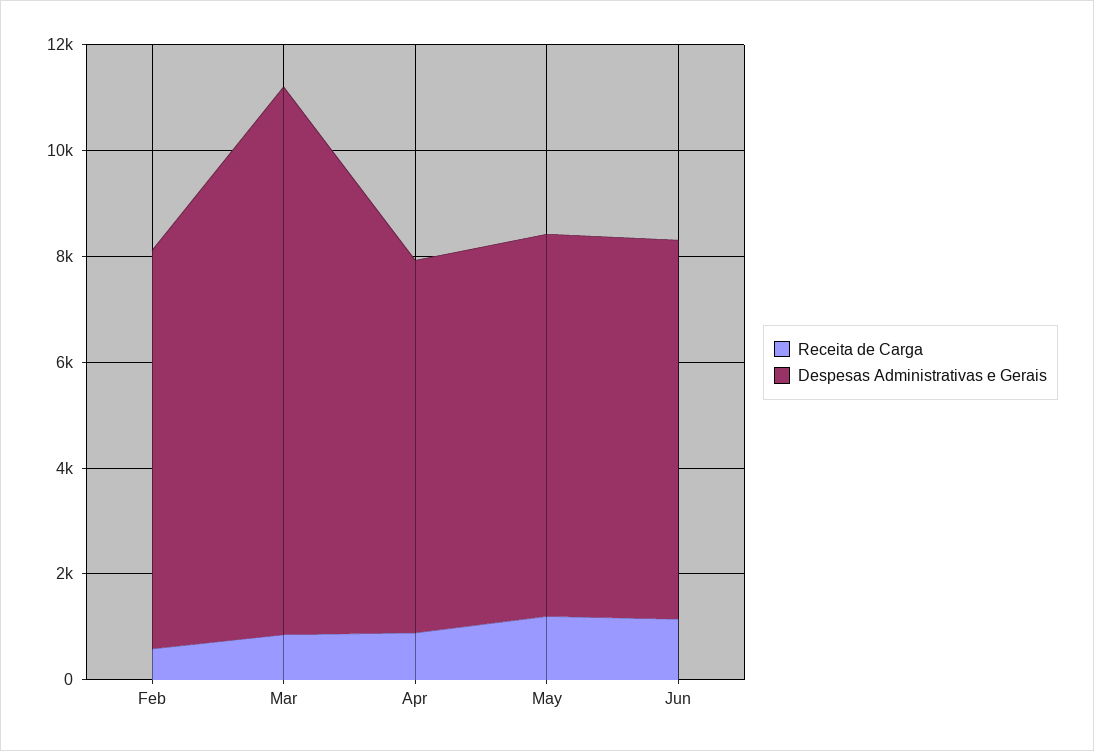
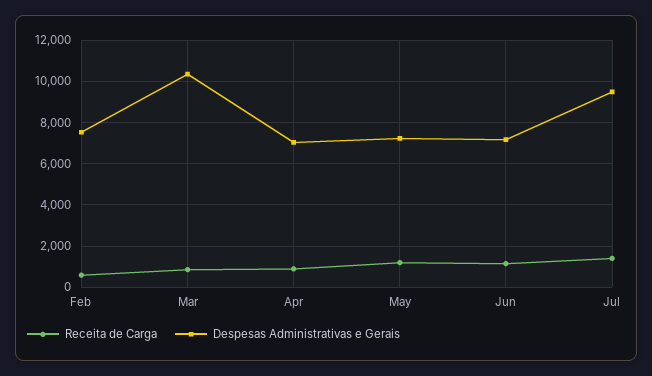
Receita de Carga, Jul: none -> 1500
Despesas Administrativas e Gerais, Jul: none -> 9500

